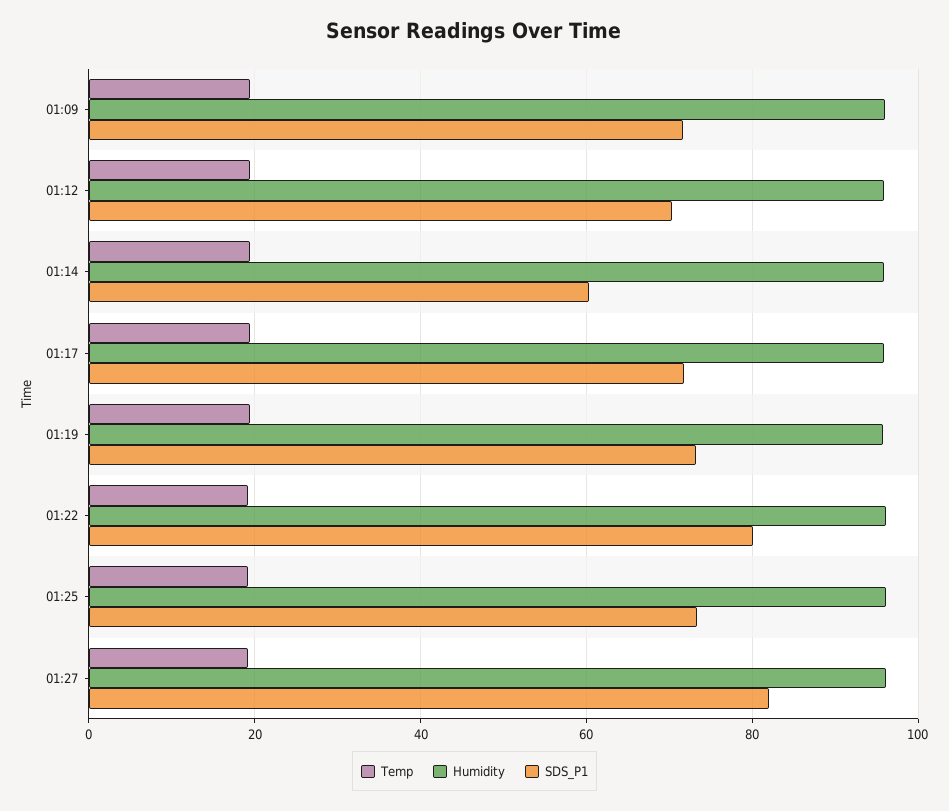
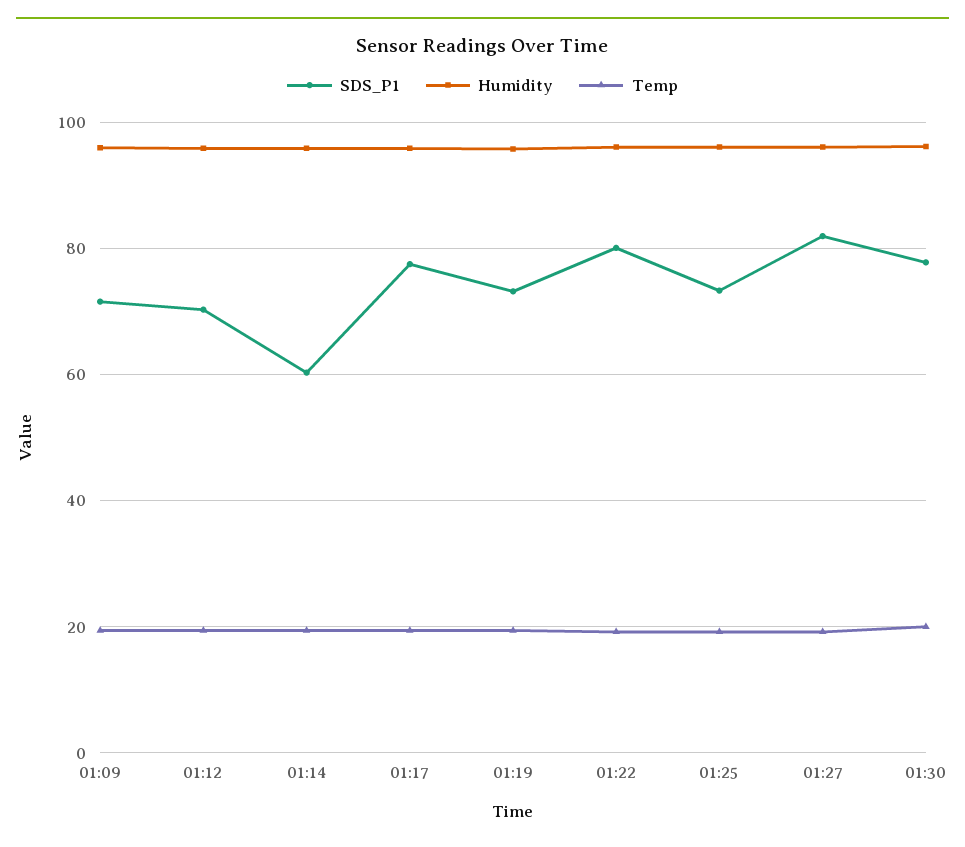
SDS_P1, 01:17: 72 -> 78
SDS_P1, 01:30: none -> 78
Humidity, 01:30: none -> 96
Temp, 01:30: none -> 20

